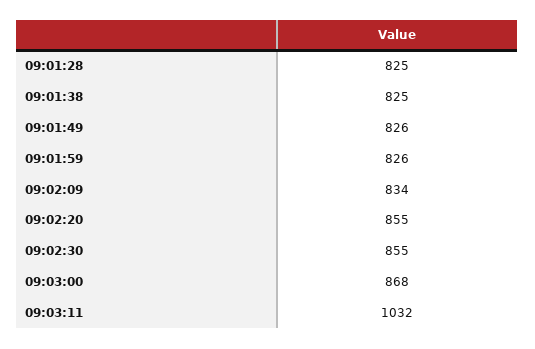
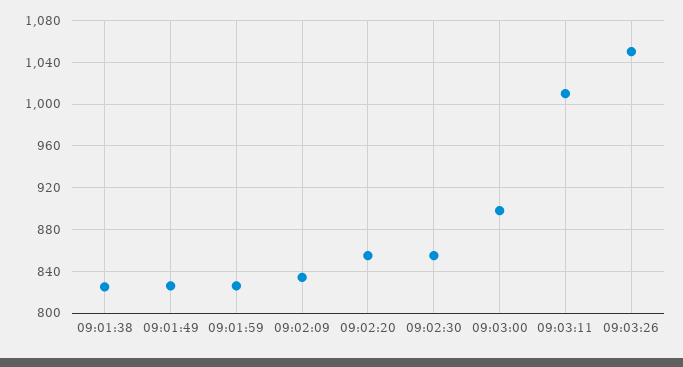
09:01:28: 825 -> none
09:03:00: 868 -> 900
09:03:11: 1032 -> 1010
09:03:26: none -> 1050

